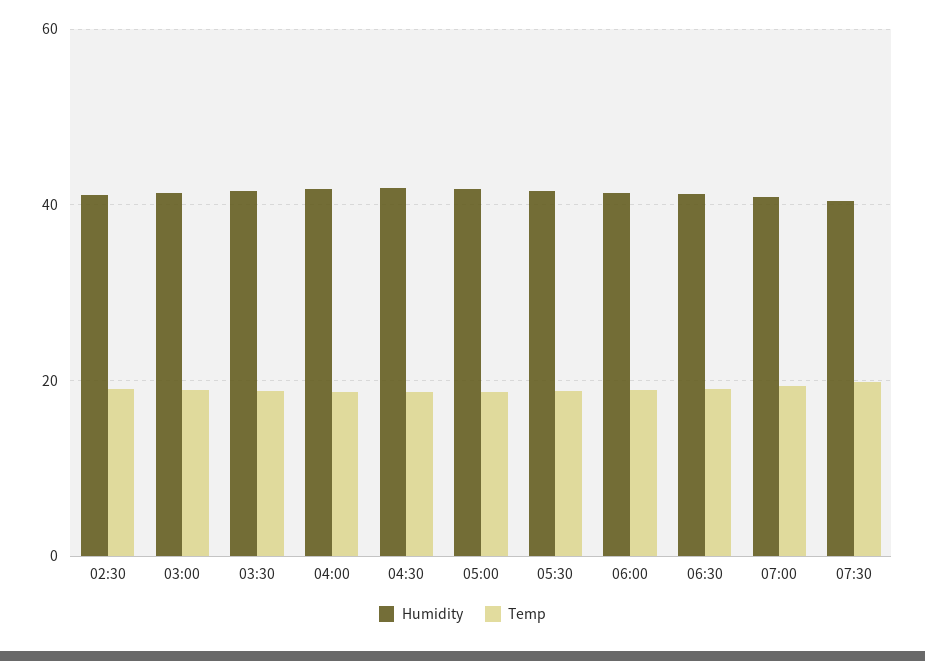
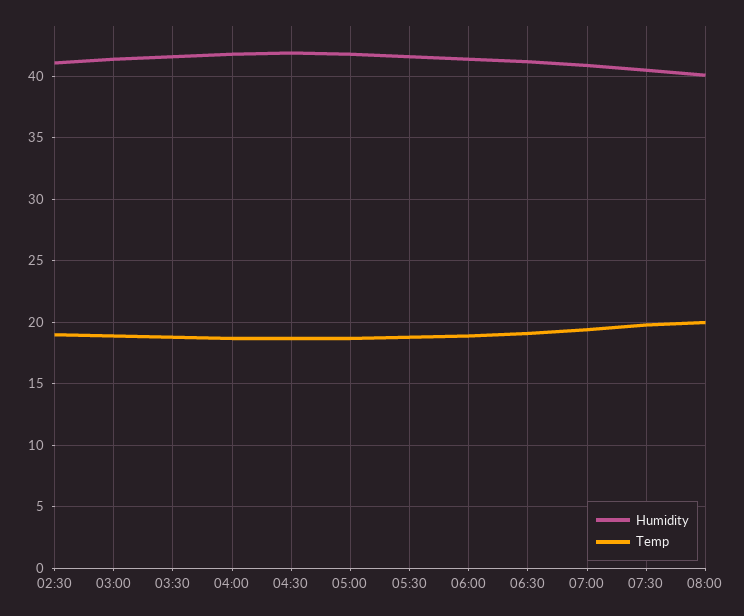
Humidity, 08:00: none -> 40
Temp, 08:00: none -> 20

